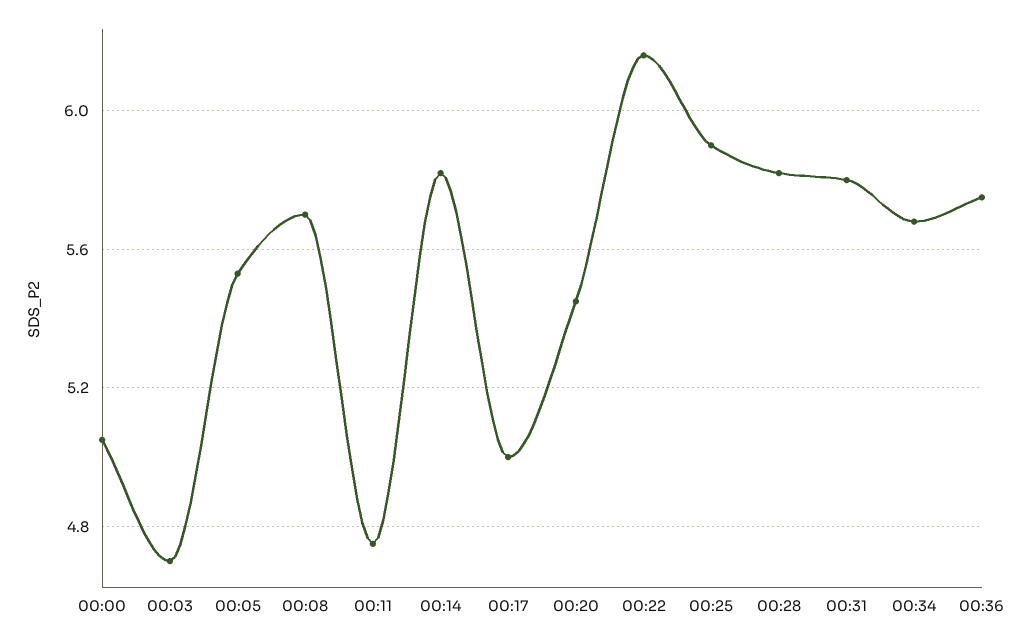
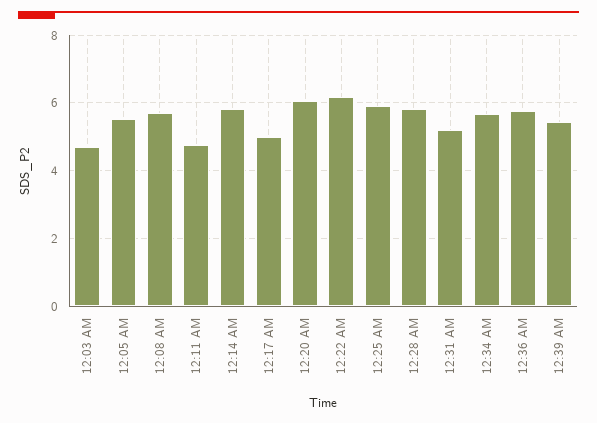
00:00: 5.05 -> none
00:20: 5.45 -> 6
00:31: 5.8 -> 5.2
12:39 AM: none -> 5.4

